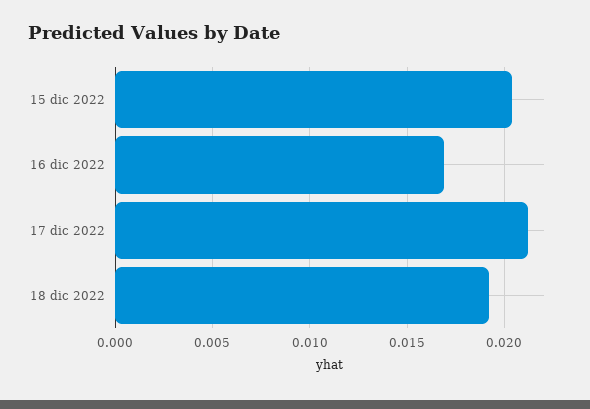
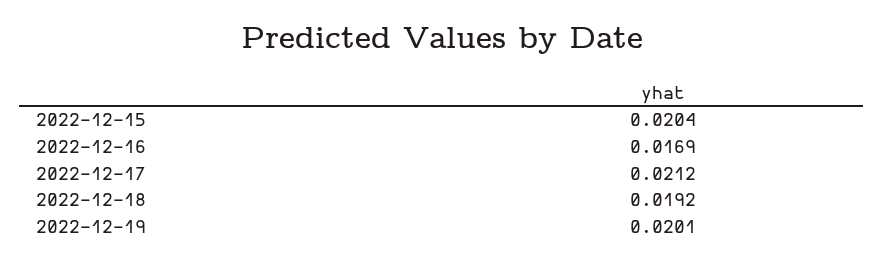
2022-12-19: none -> 0.0201

